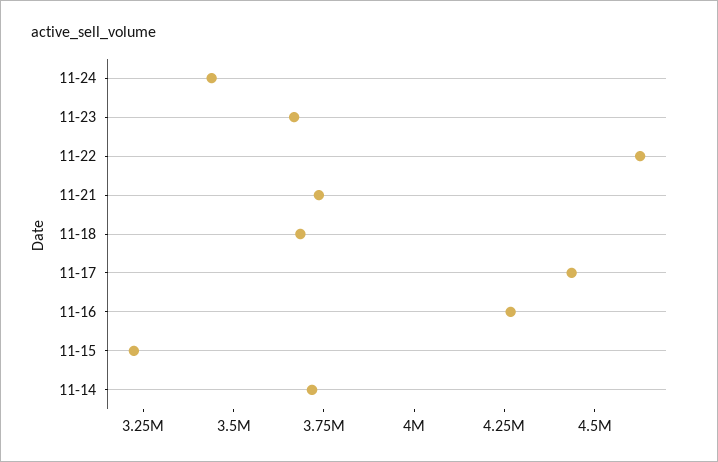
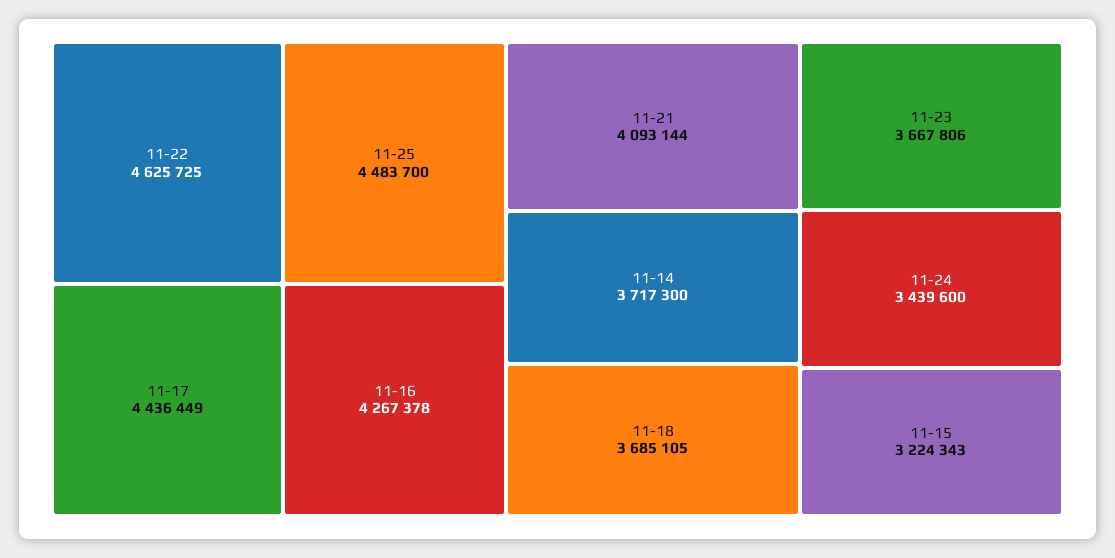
11-21: 3750000 -> 4093144
11-25: none -> 4483700

